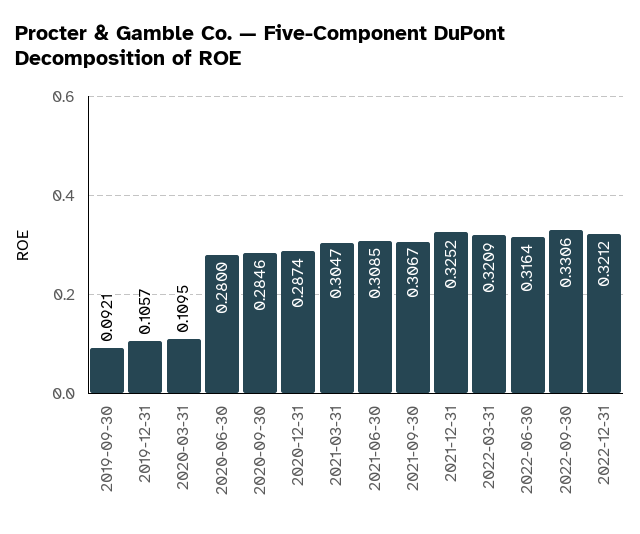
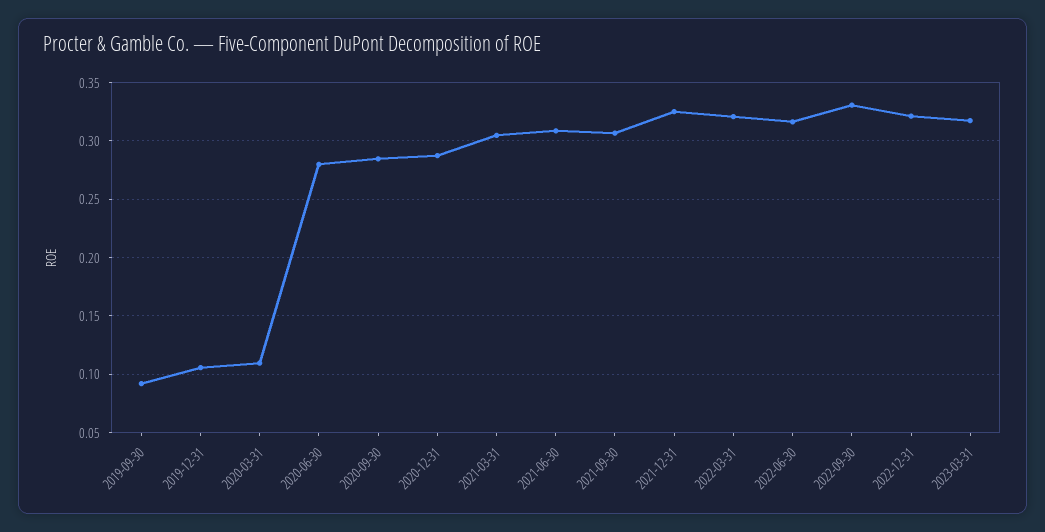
2023-03-31: none -> 0.32

